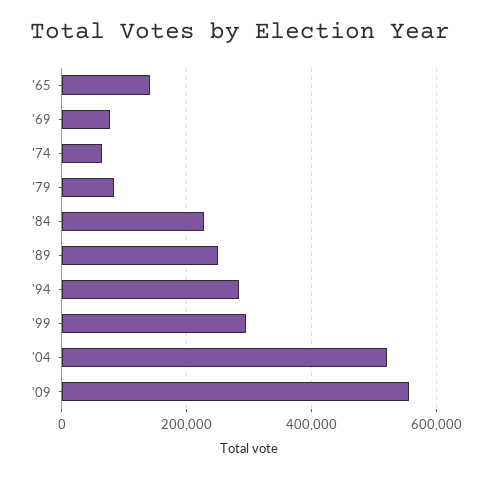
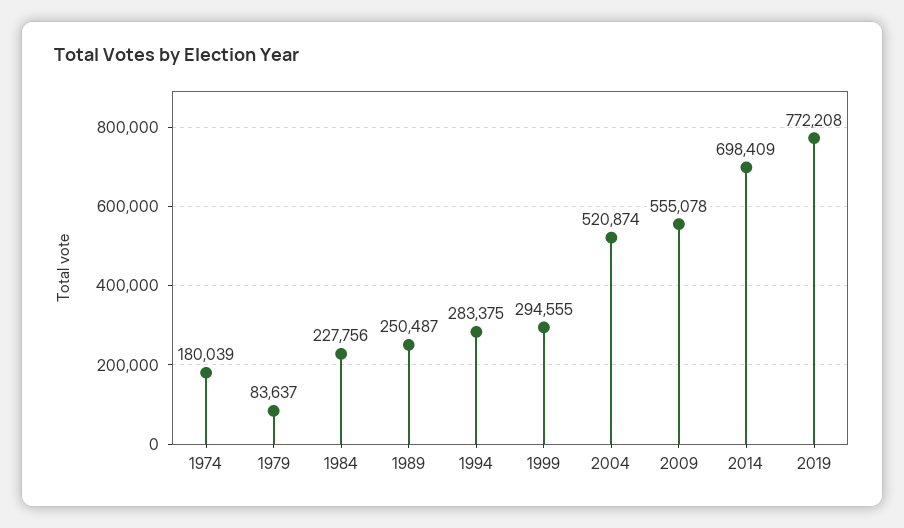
'65: 140000 -> none
'69: 80000 -> none
'74: 60000 -> 180039
2014: none -> 698409
2019: none -> 772208

